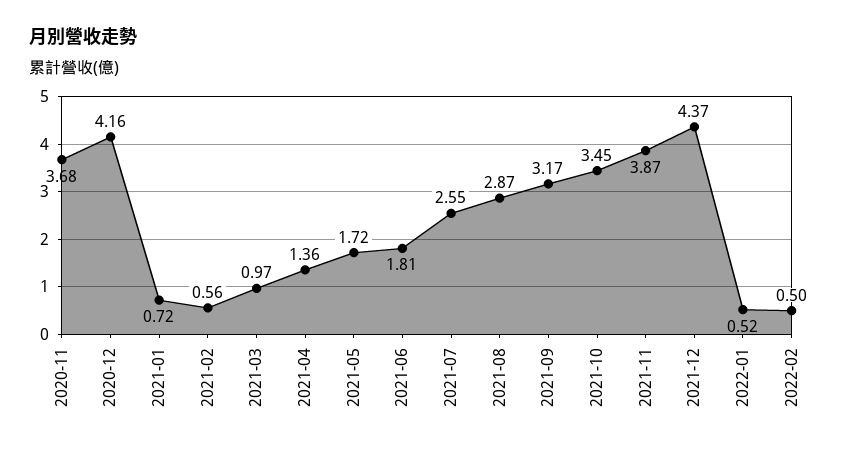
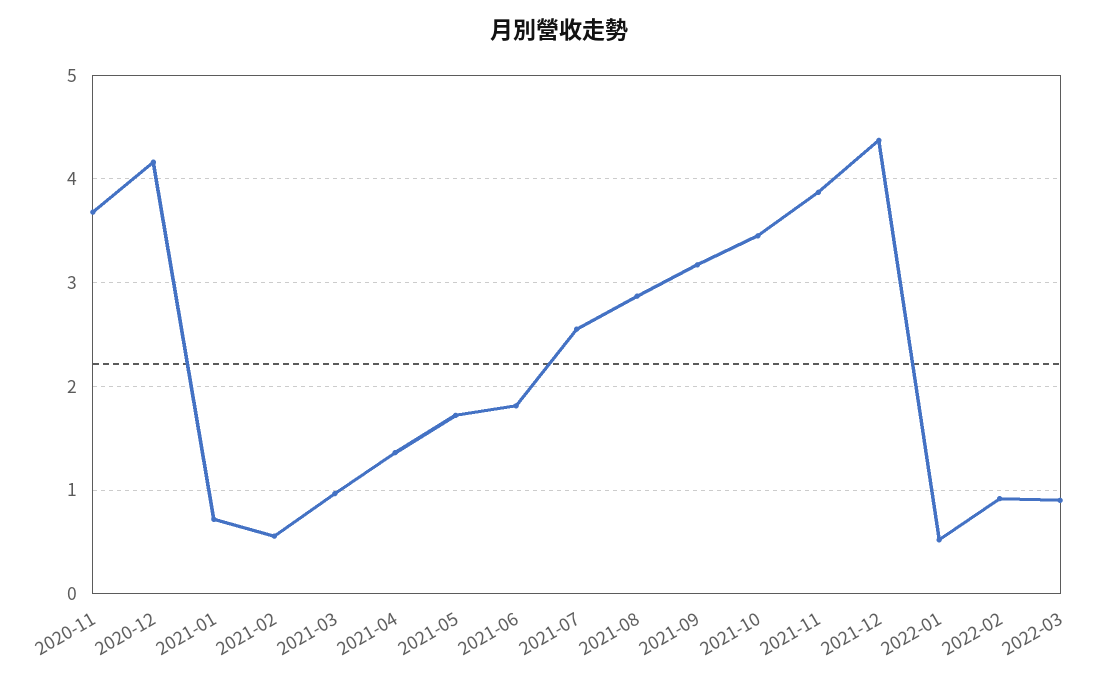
2022-02: 0.5 -> 0.9
2022-03: none -> 0.9

